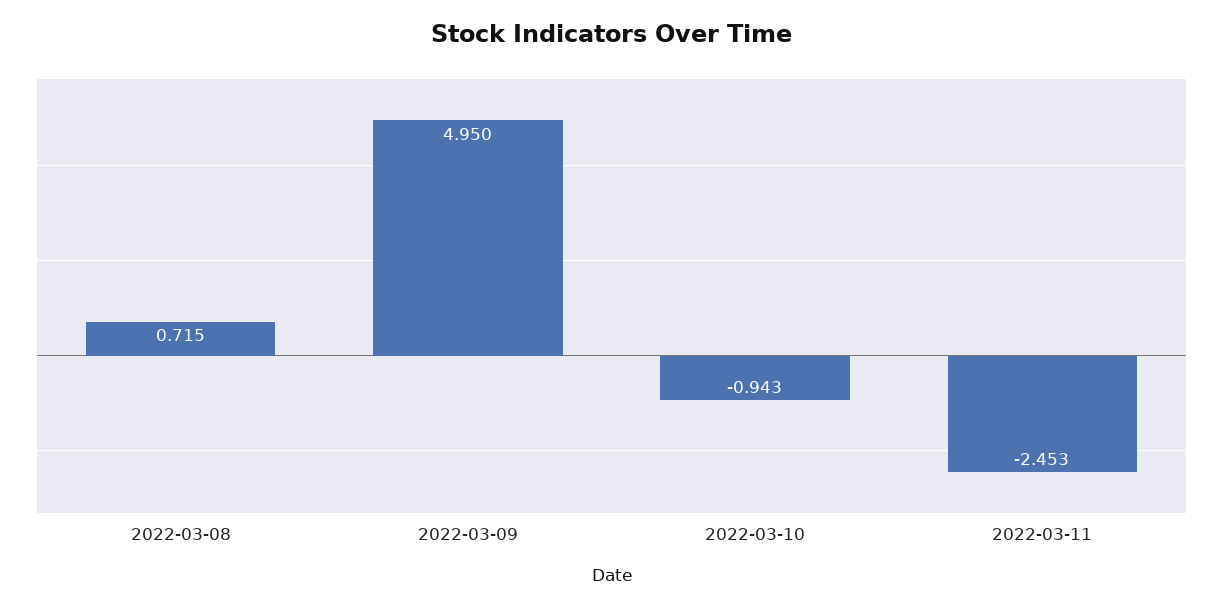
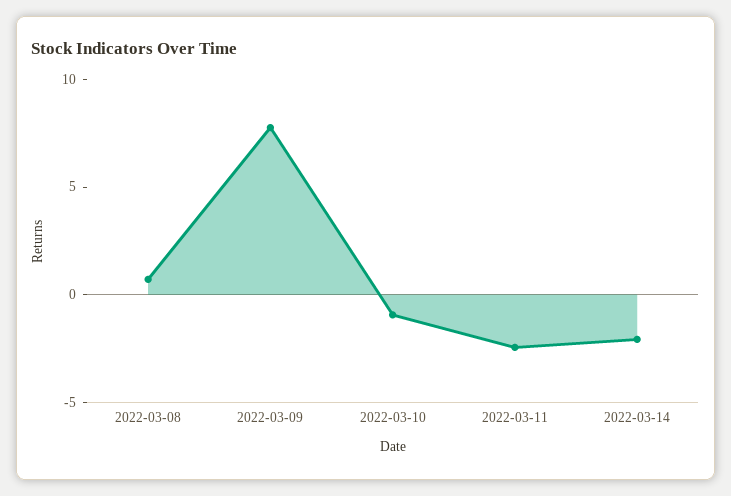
2022-03-09: 4.95 -> 8
2022-03-14: none -> -2

